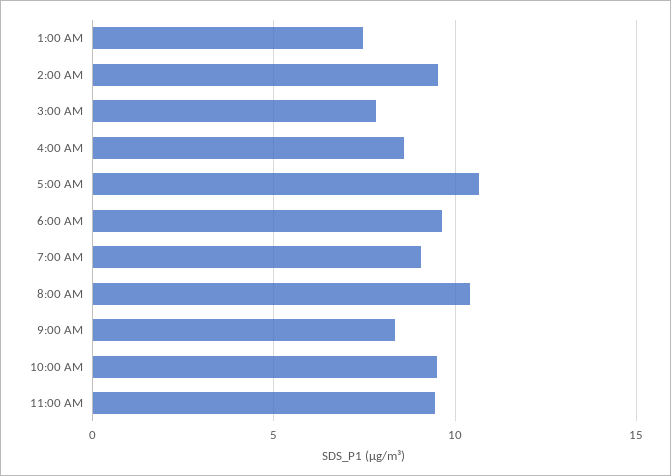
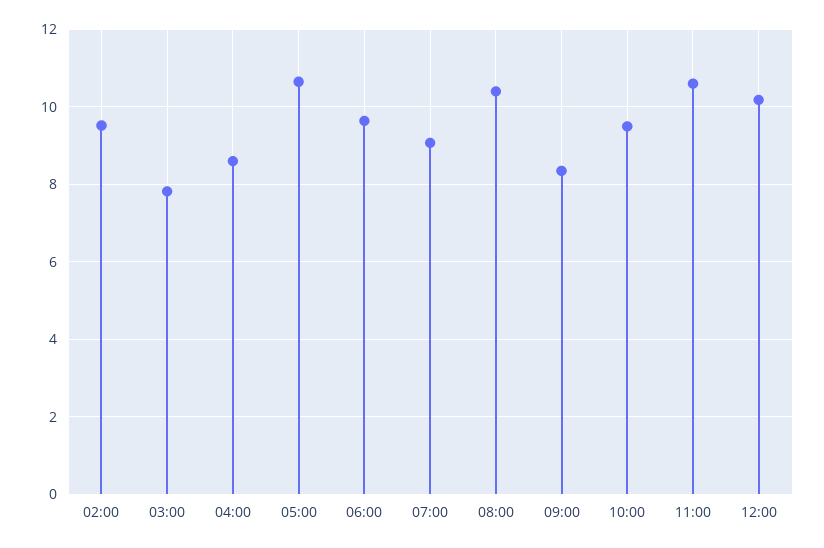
1:00 AM: 7.5 -> none
11:00 AM: 9.5 -> 10.6
12:00: none -> 10.2

